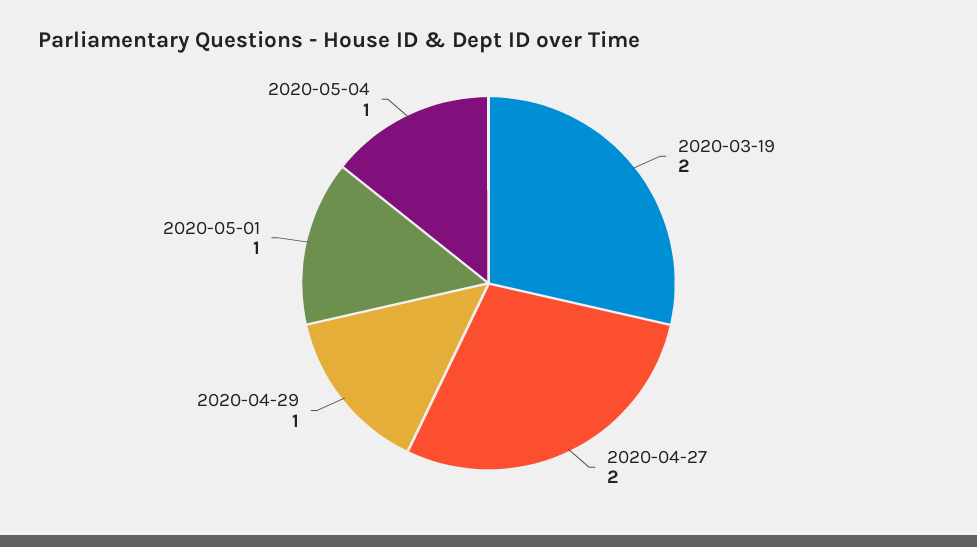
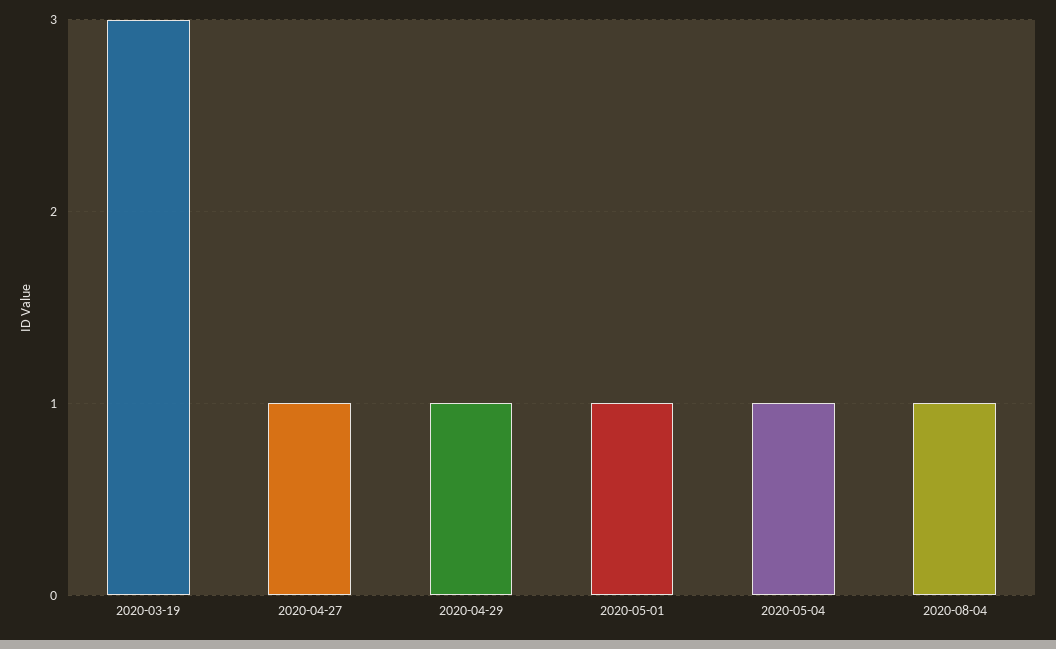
2020-03-19: 2 -> 3
2020-04-27: 2 -> 1
2020-08-04: none -> 1

